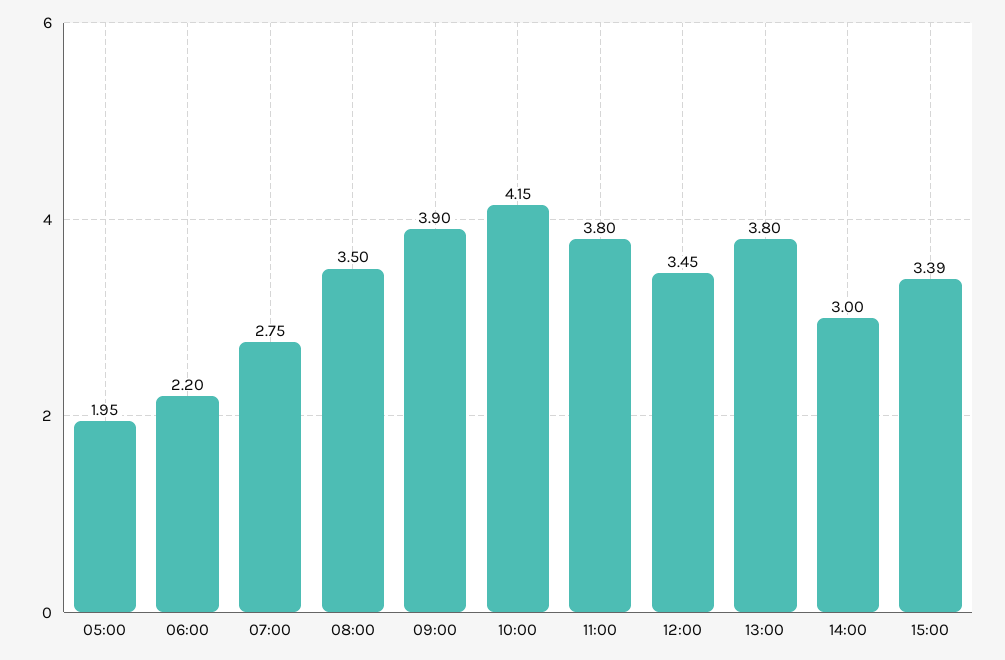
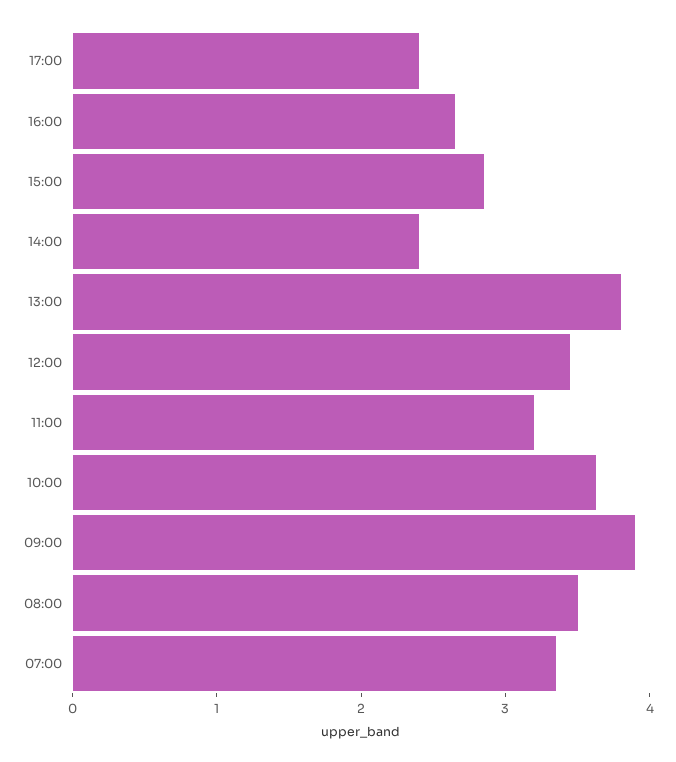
05:00: 1.95 -> none
06:00: 2.2 -> none
07:00: 2.75 -> 3.4
10:00: 4.15 -> 3.6
11:00: 3.8 -> 3.2
14:00: 3 -> 2.4
15:00: 3.39 -> 2.8
17:00: none -> 2.4
16:00: none -> 2.6

